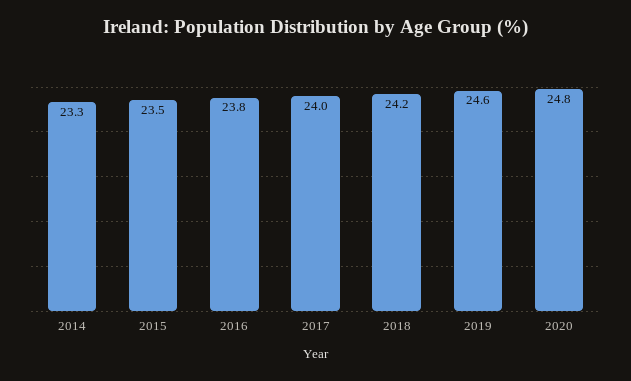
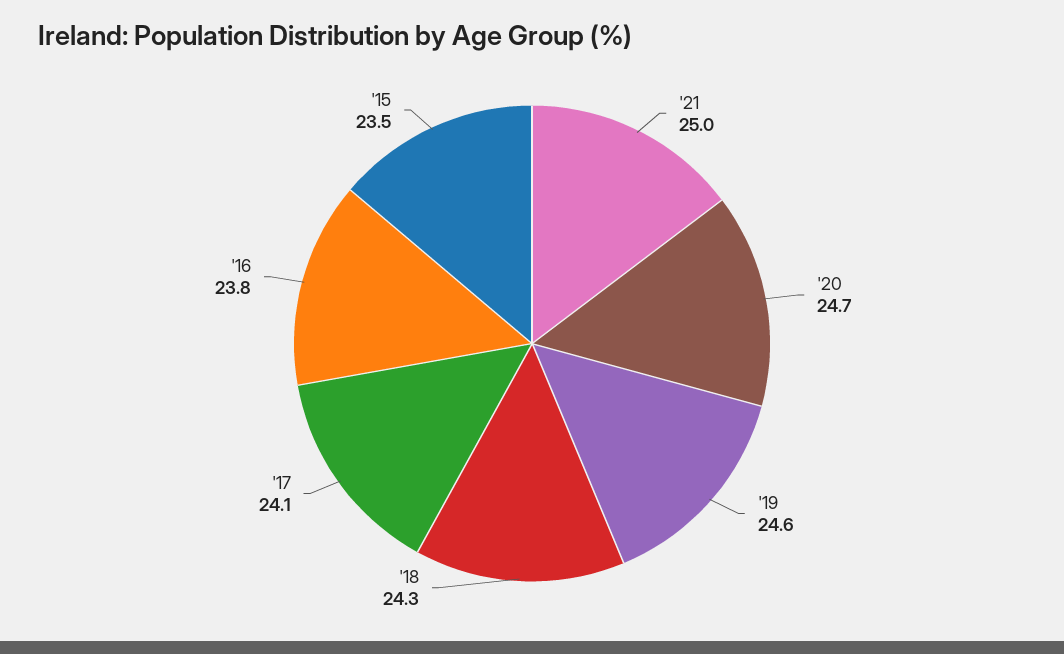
2014: 23.3 -> none
2017: 24 -> 24.1
2018: 24.2 -> 24.3
2020: 24.8 -> 24.7
'21: none -> 25

